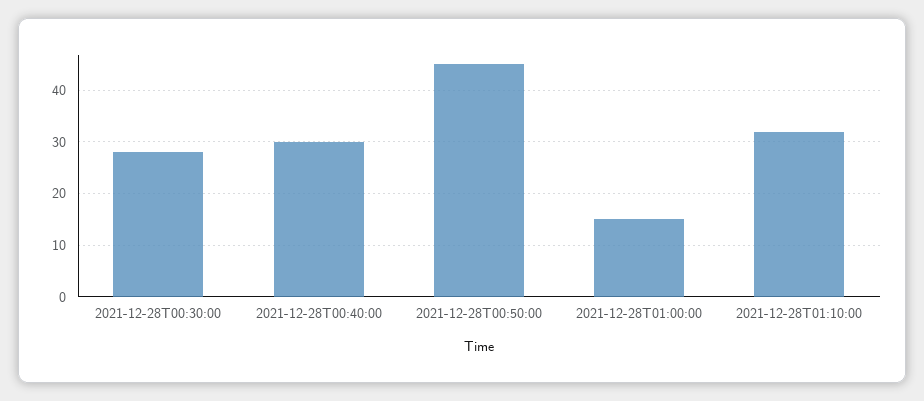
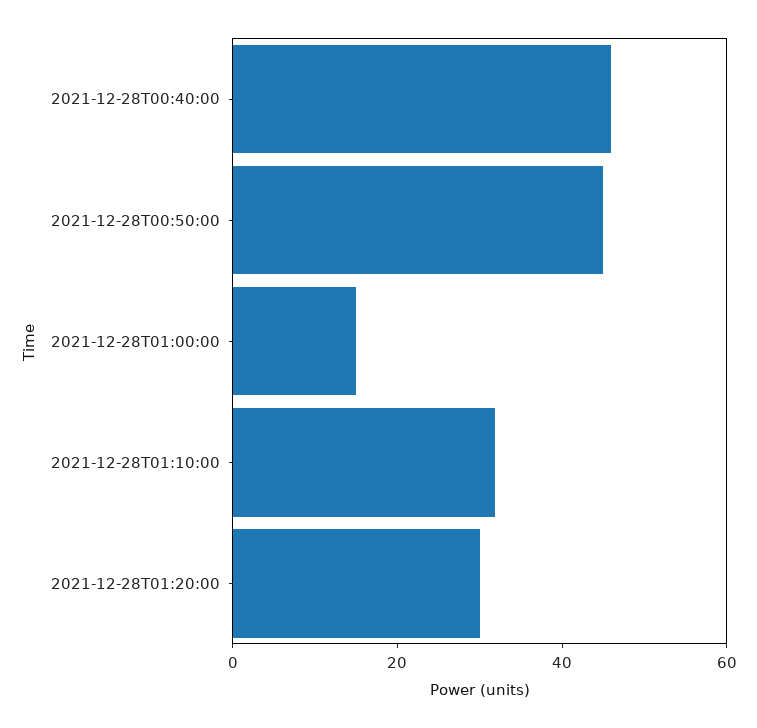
2021-12-28T00:30:00: 28 -> none
2021-12-28T00:40:00: 30 -> 45
2021-12-28T01:20:00: none -> 30

